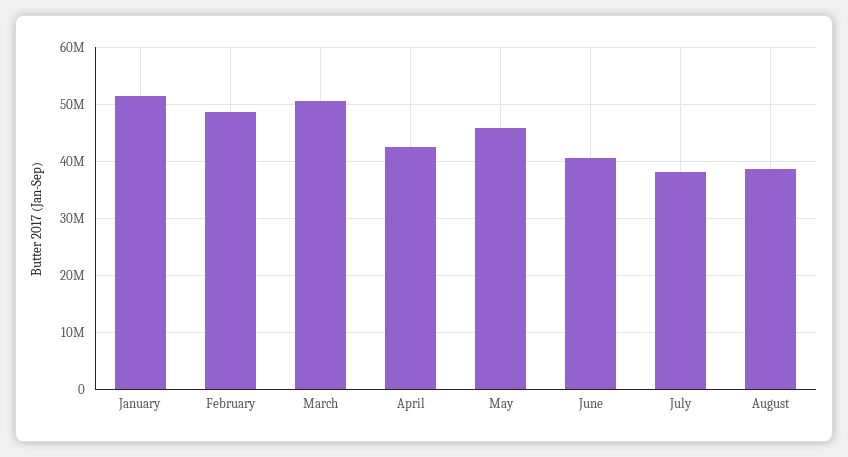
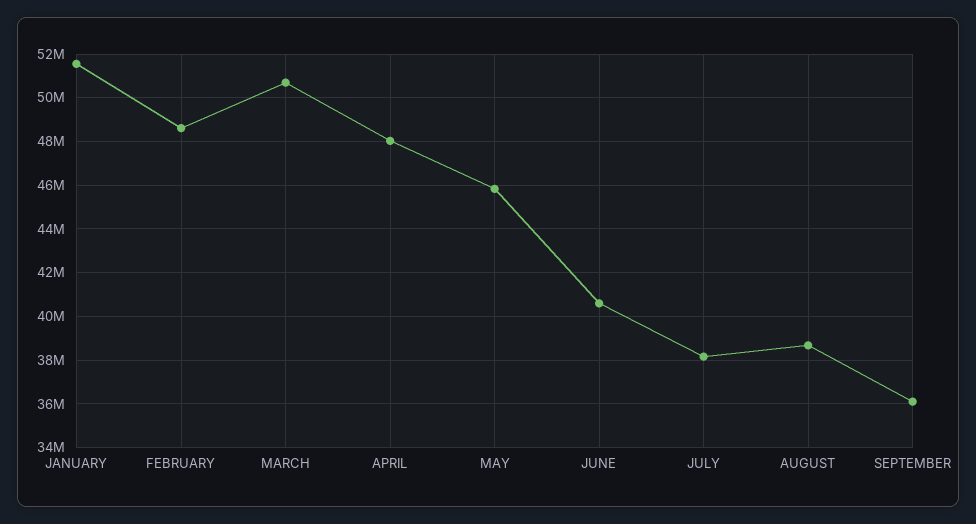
April: 42000000 -> 48000000
SEPTEMBER: none -> 36000000

